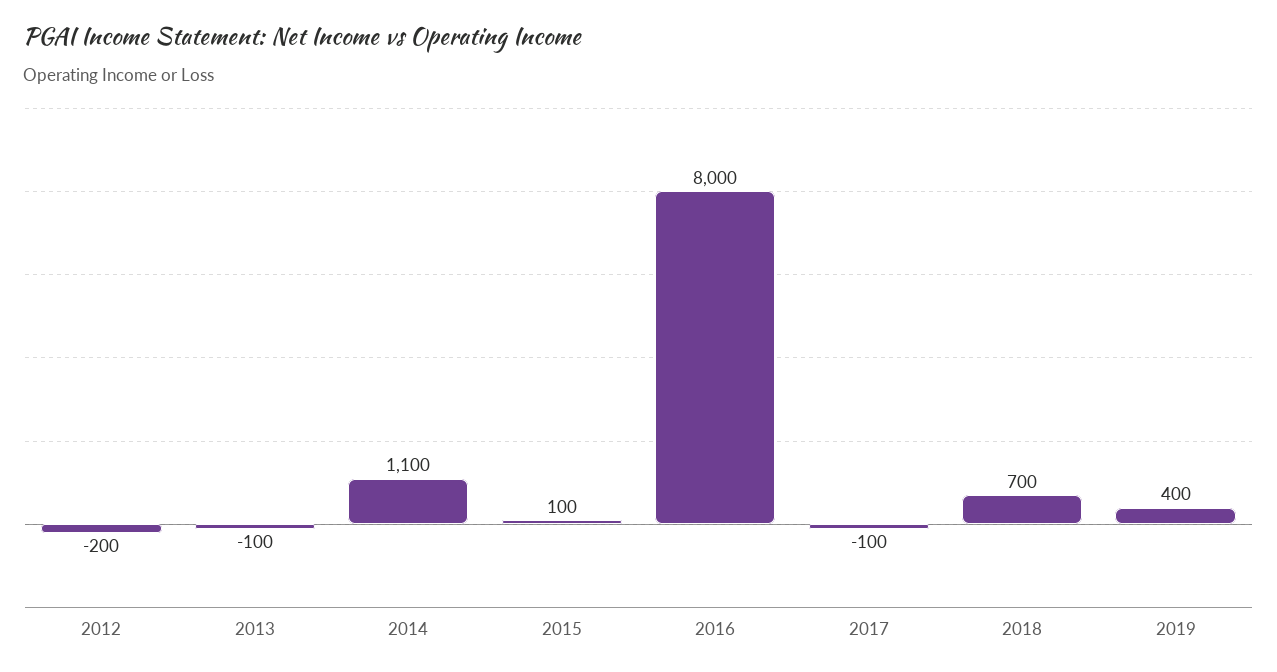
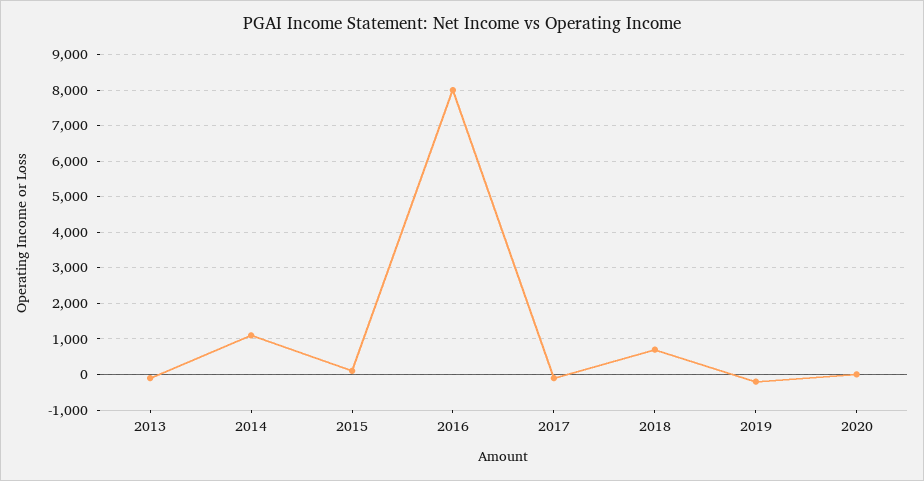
2012: -200 -> none
2019: 400 -> -200
2020: none -> 0

